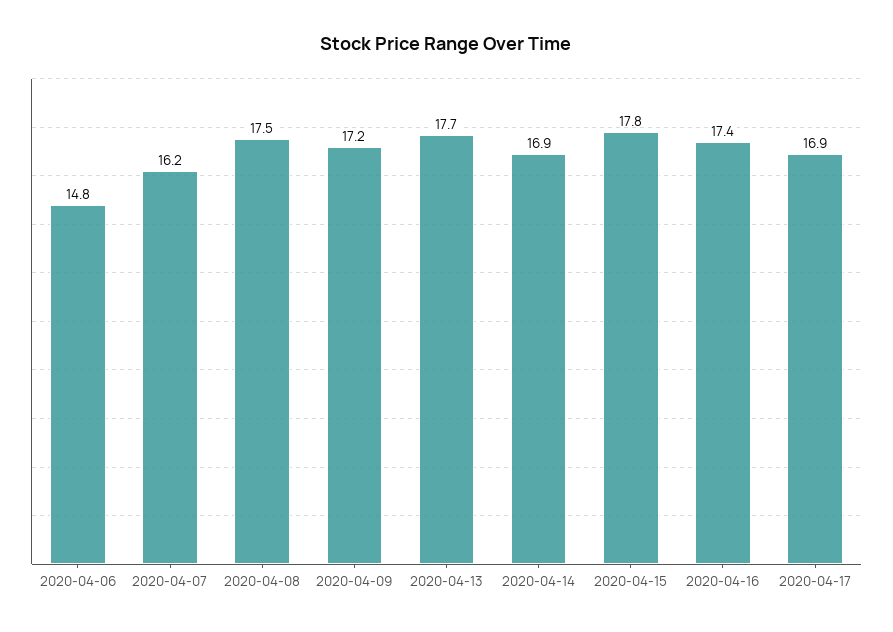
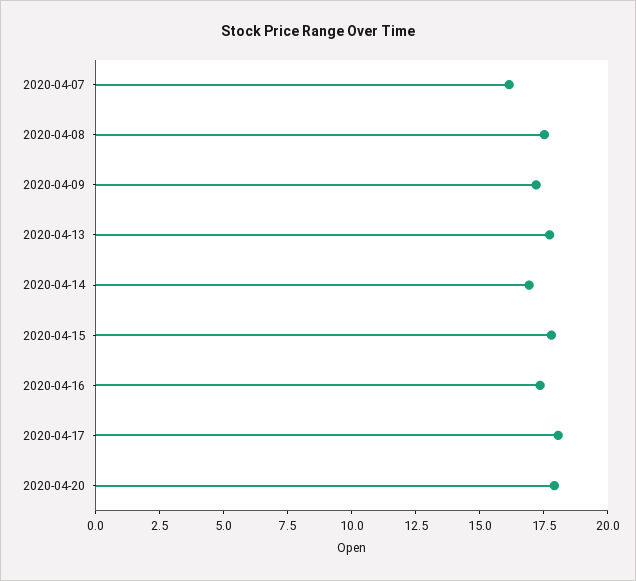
2020-04-06: 14.8 -> none
2020-04-17: 16.9 -> 18
2020-04-20: none -> 18

